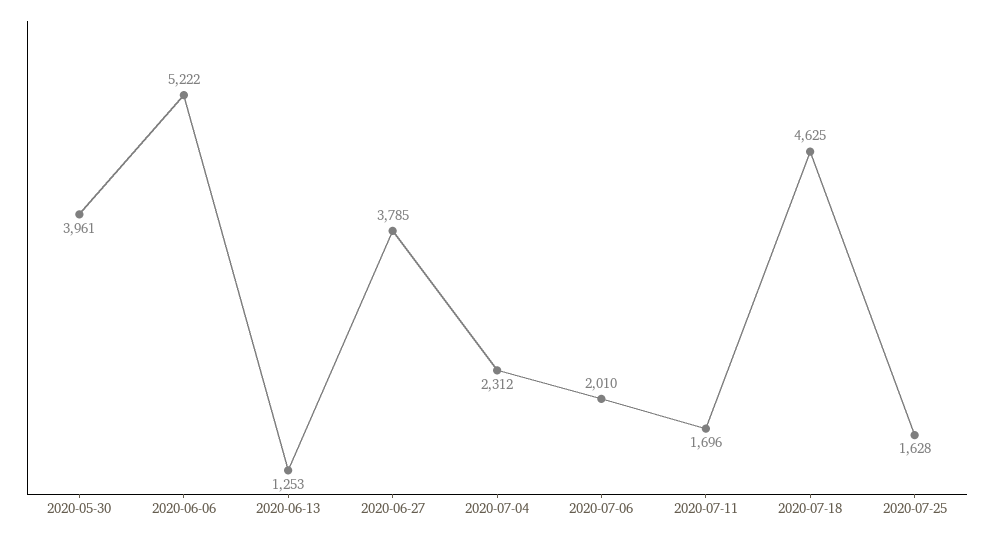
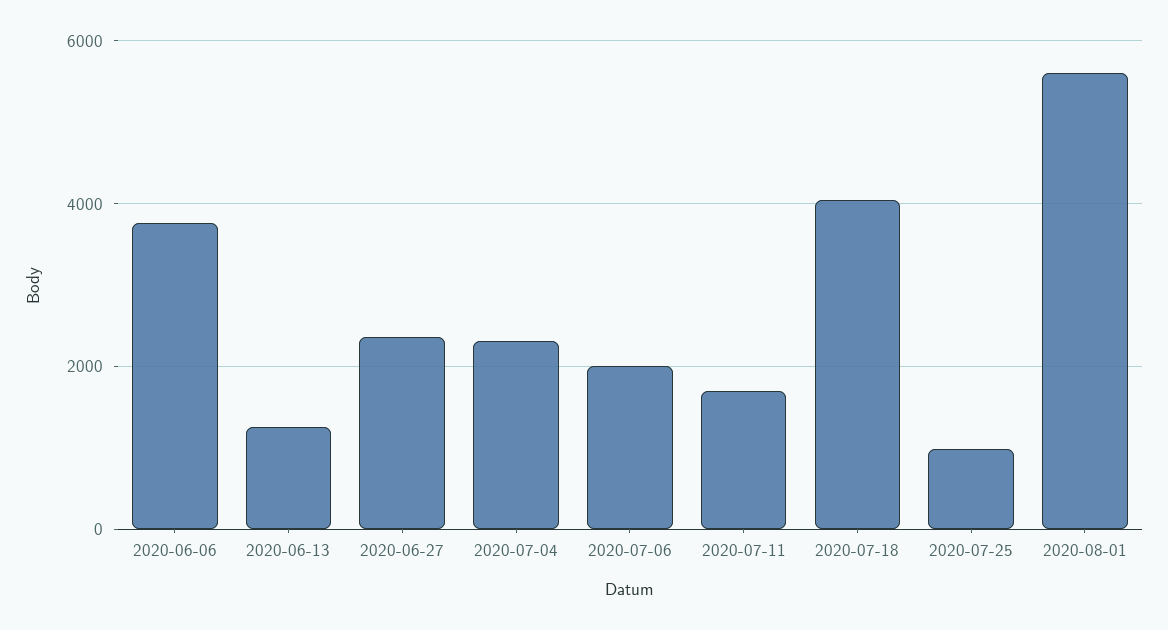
2020-05-30: 3961 -> none
2020-06-06: 5222 -> 3800
2020-06-27: 3785 -> 2400
2020-07-18: 4625 -> 4000
2020-07-25: 1628 -> 1000
2020-08-01: none -> 5600

